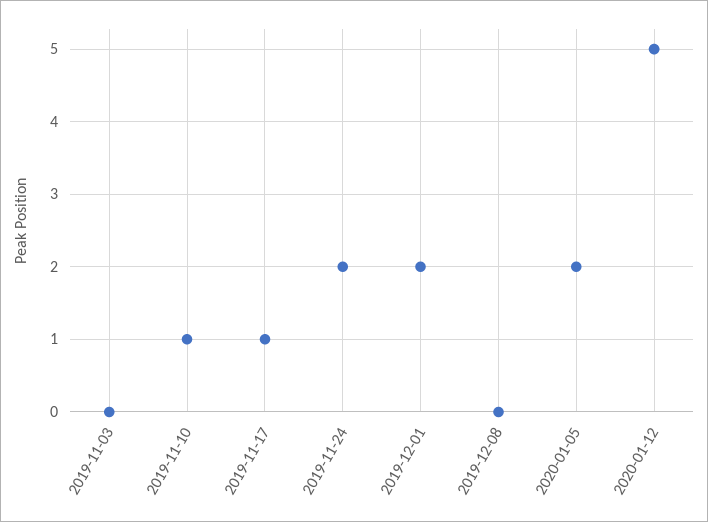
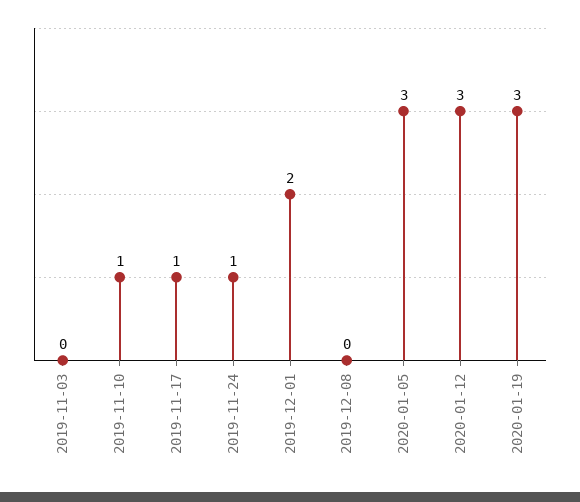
2019-11-24: 2 -> 1
2020-01-05: 2 -> 3
2020-01-12: 5 -> 3
2020-01-19: none -> 3

